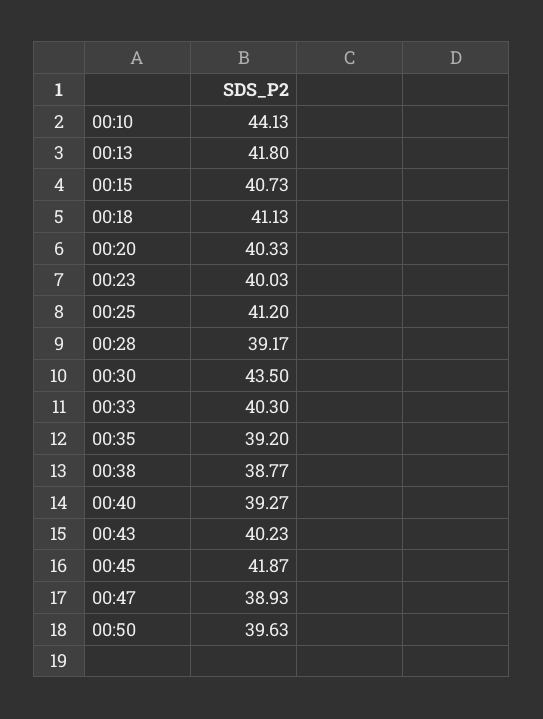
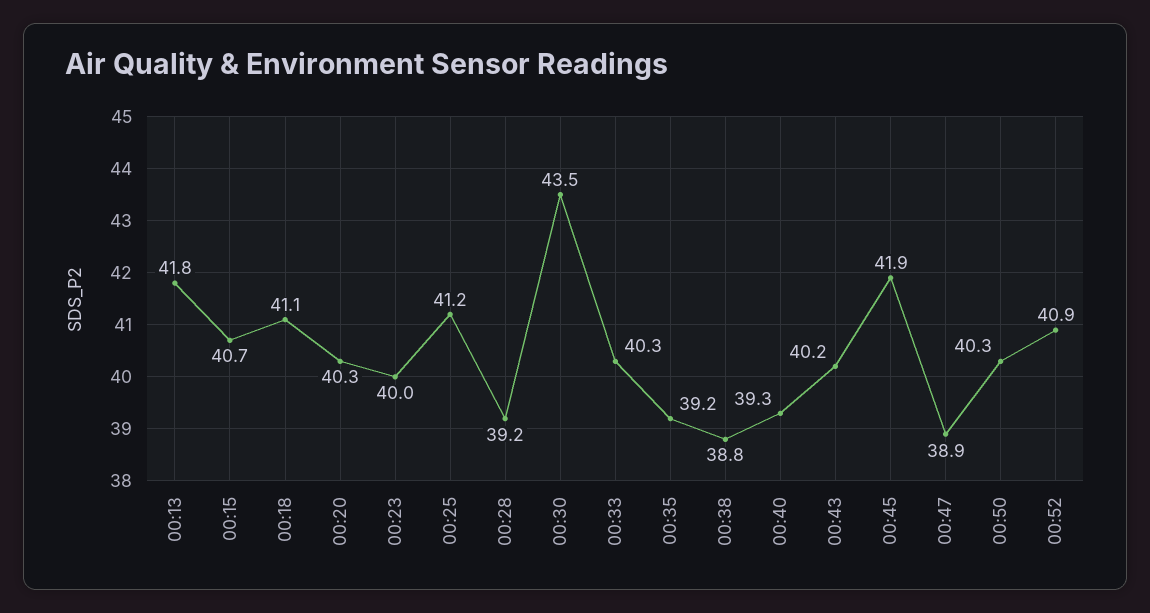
00:10: 44.13 -> none
00:50: 39.63 -> 40.3
00:52: none -> 40.9

